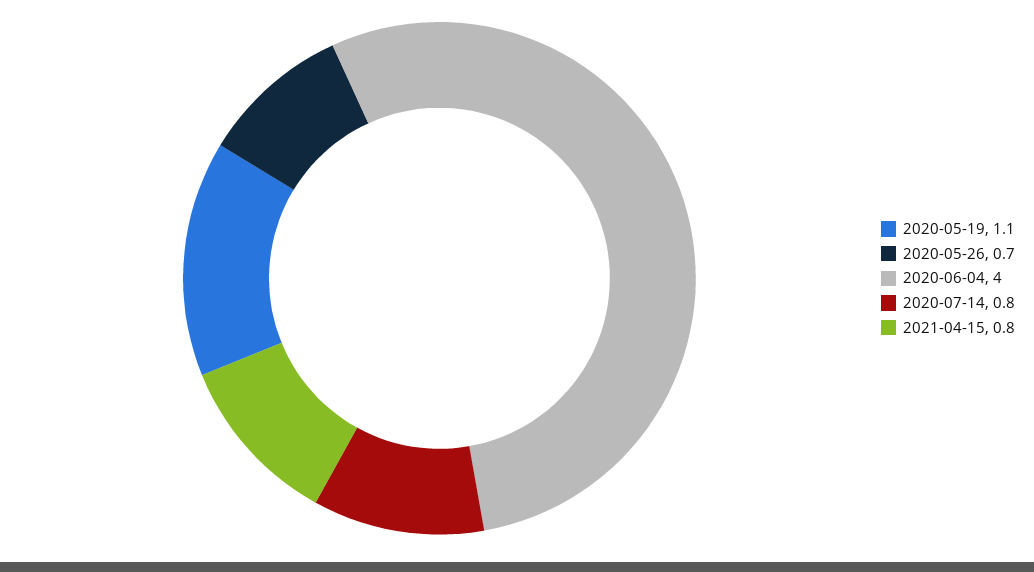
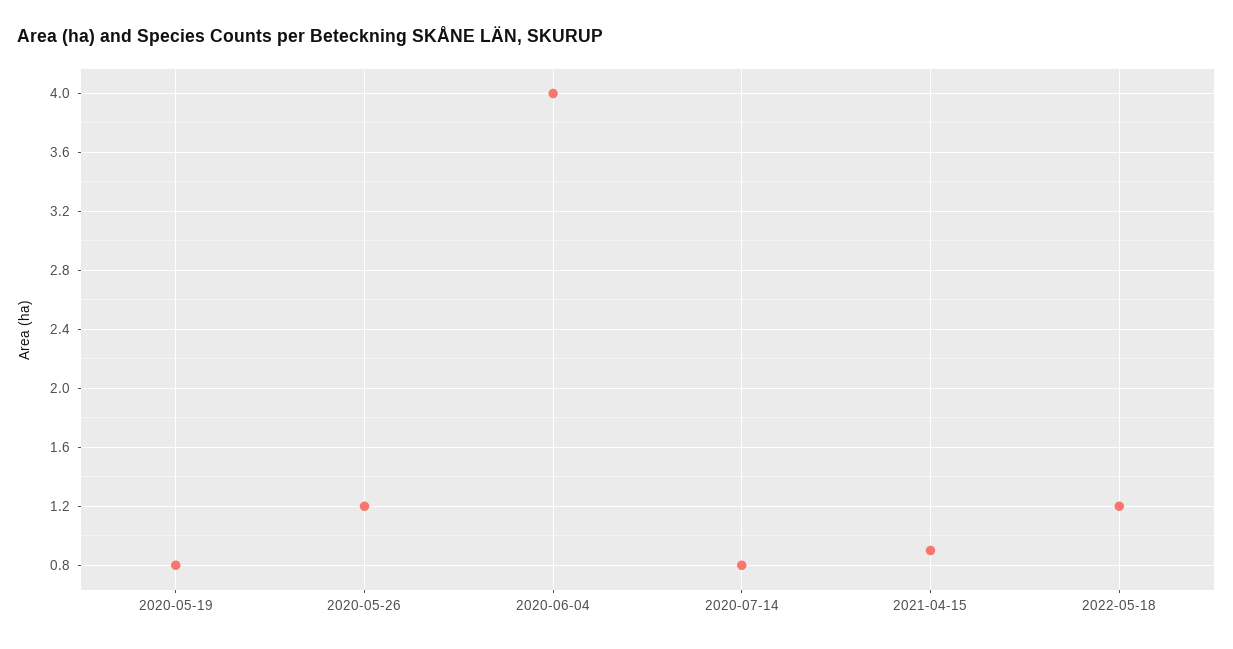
2020-05-19: 1.1 -> 0.8
2020-05-26: 0.7 -> 1.2
2021-04-15: 0.8 -> 0.9
2022-05-18: none -> 1.2

